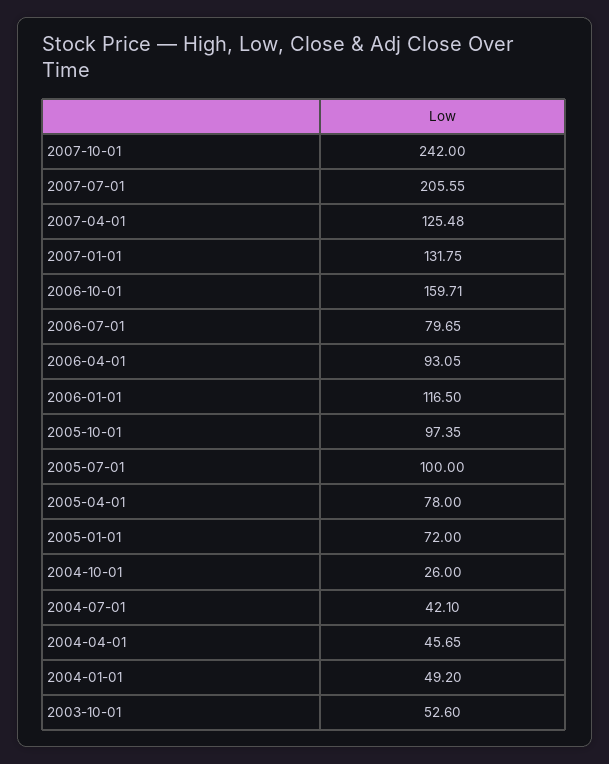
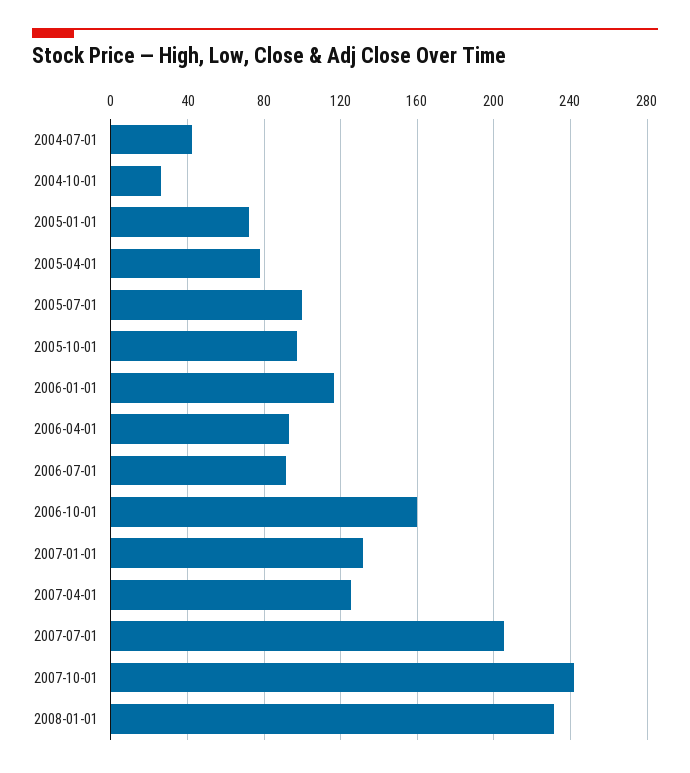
2006-07-01: 79.65 -> 90
2004-04-01: 45.65 -> none
2004-01-01: 49.2 -> none
2003-10-01: 52.6 -> none
2008-01-01: none -> 230

